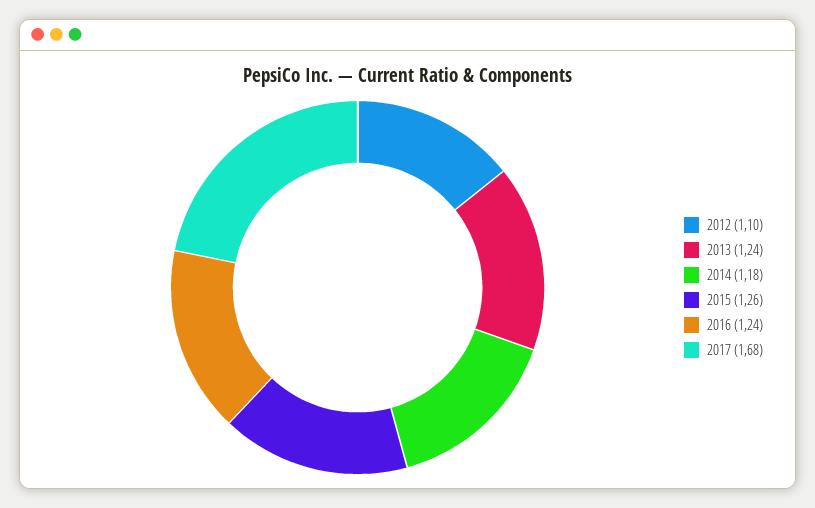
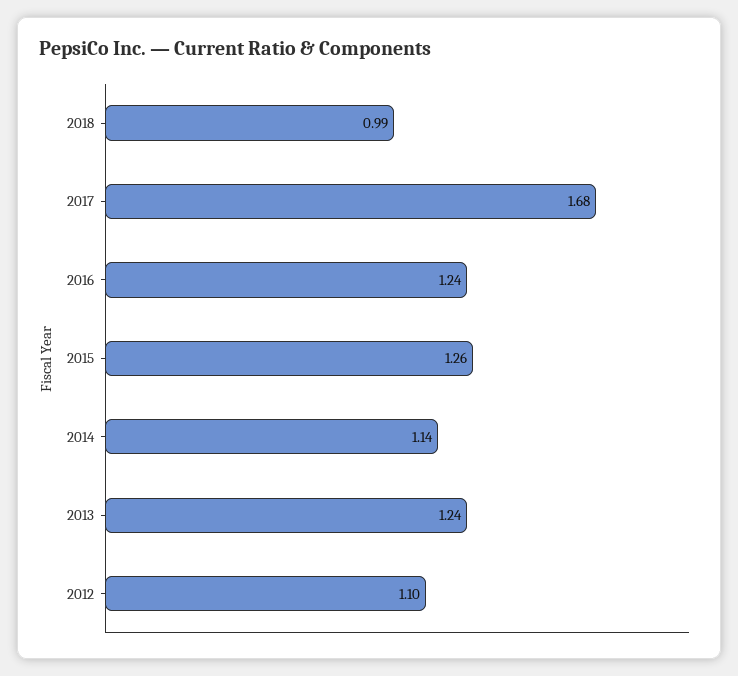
2014: 1.18 -> 1.14
2018: none -> 0.99

